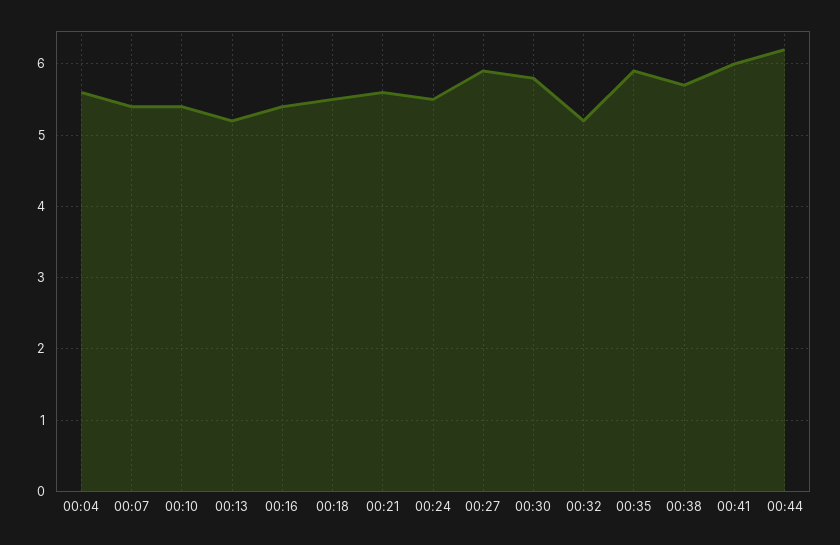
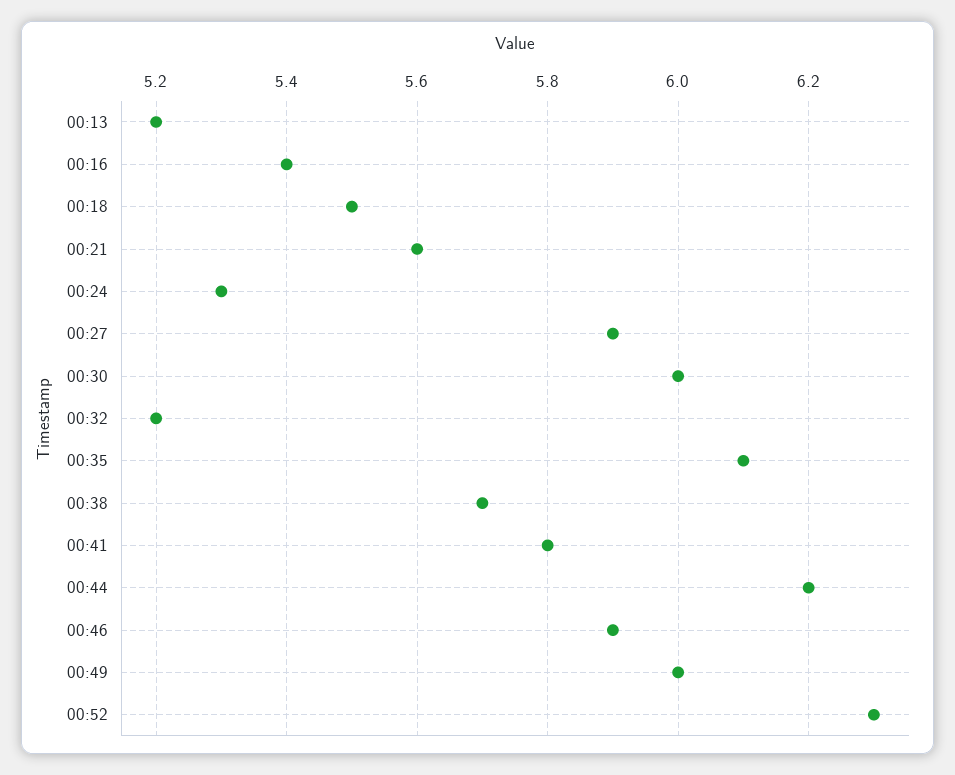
00:04: 5.6 -> none
00:07: 5.4 -> none
00:10: 5.4 -> none
00:24: 5.5 -> 5.3
00:30: 5.8 -> 6
00:35: 5.9 -> 6.1
00:41: 6 -> 5.8
00:46: none -> 5.9
00:49: none -> 6
00:52: none -> 6.3

